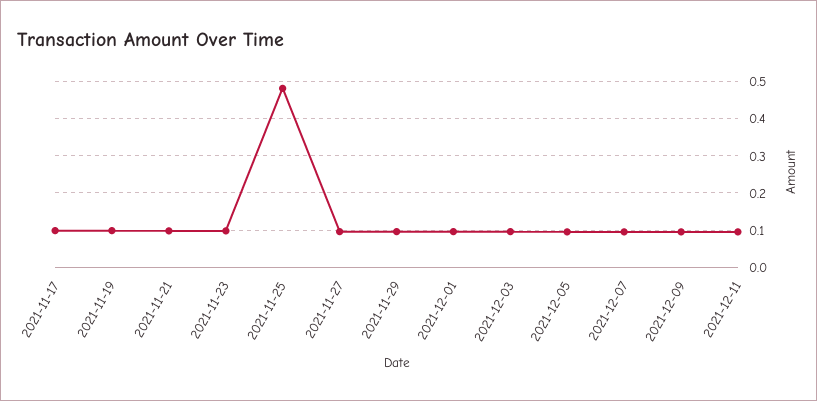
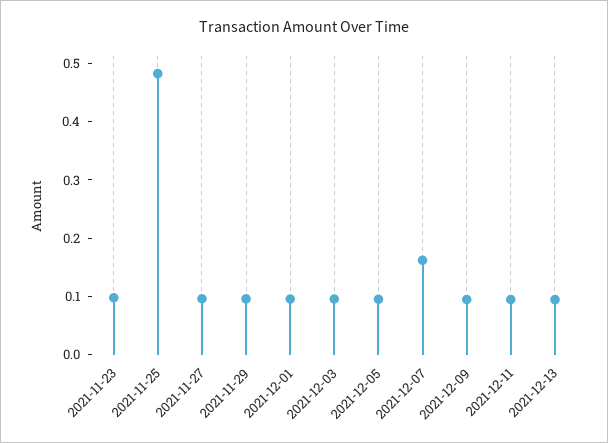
2021-11-17: 0.1 -> none
2021-11-19: 0.1 -> none
2021-11-21: 0.1 -> none
2021-12-07: 0.1 -> 0.16
2021-12-13: none -> 0.1

